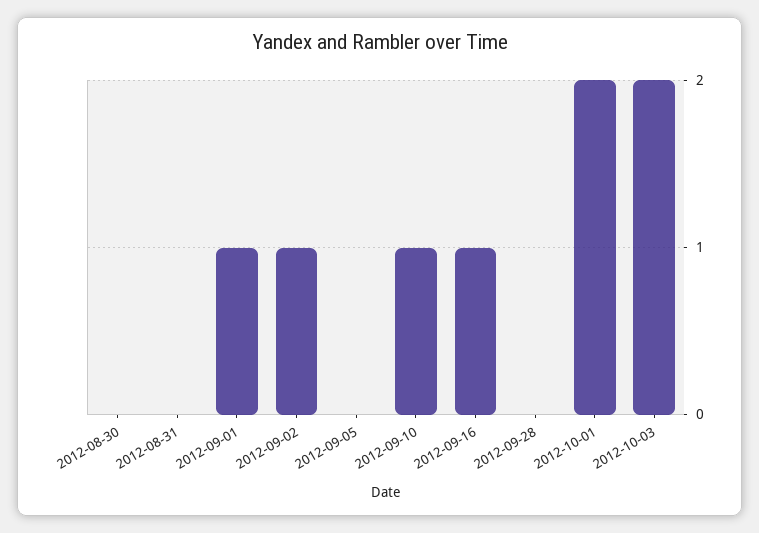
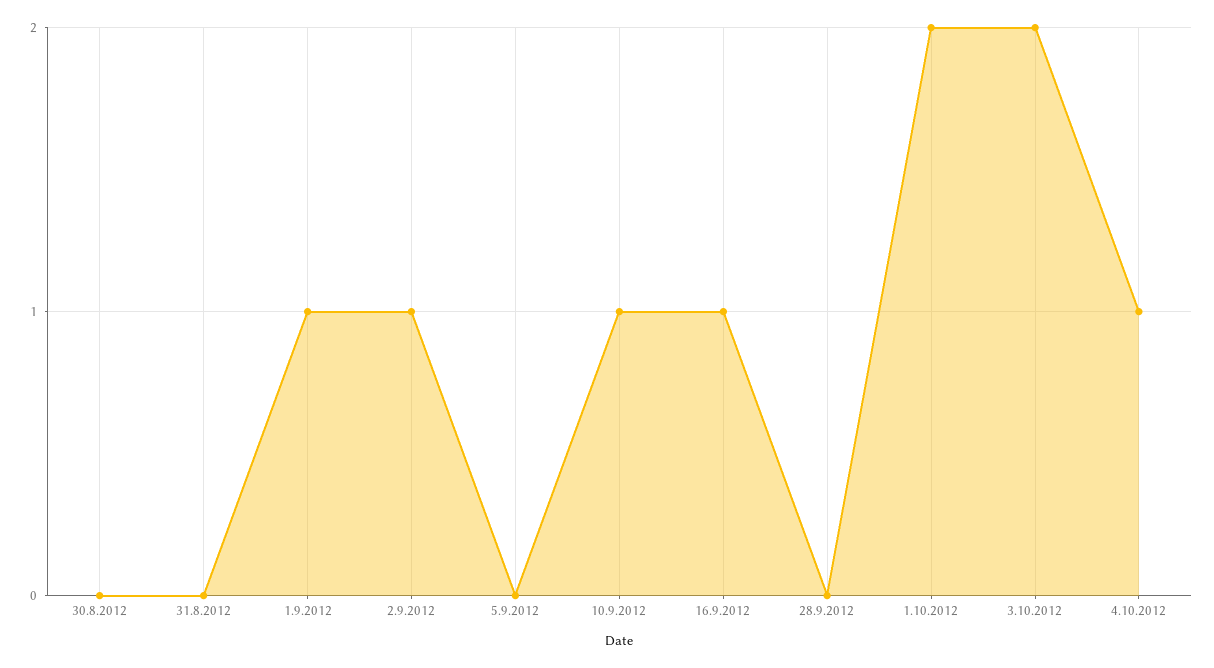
4.10.2012: none -> 1

